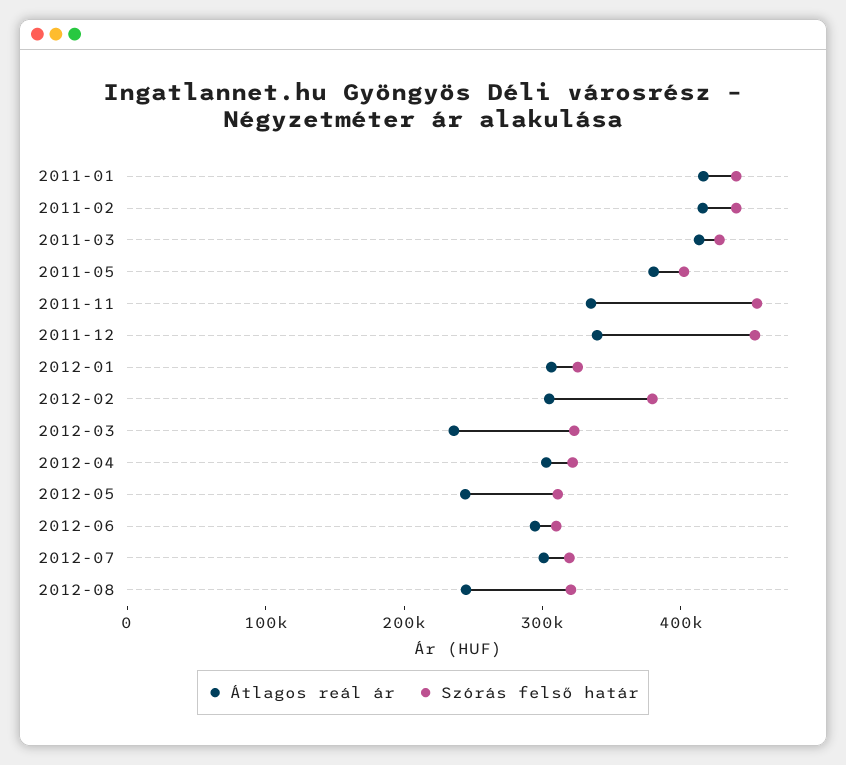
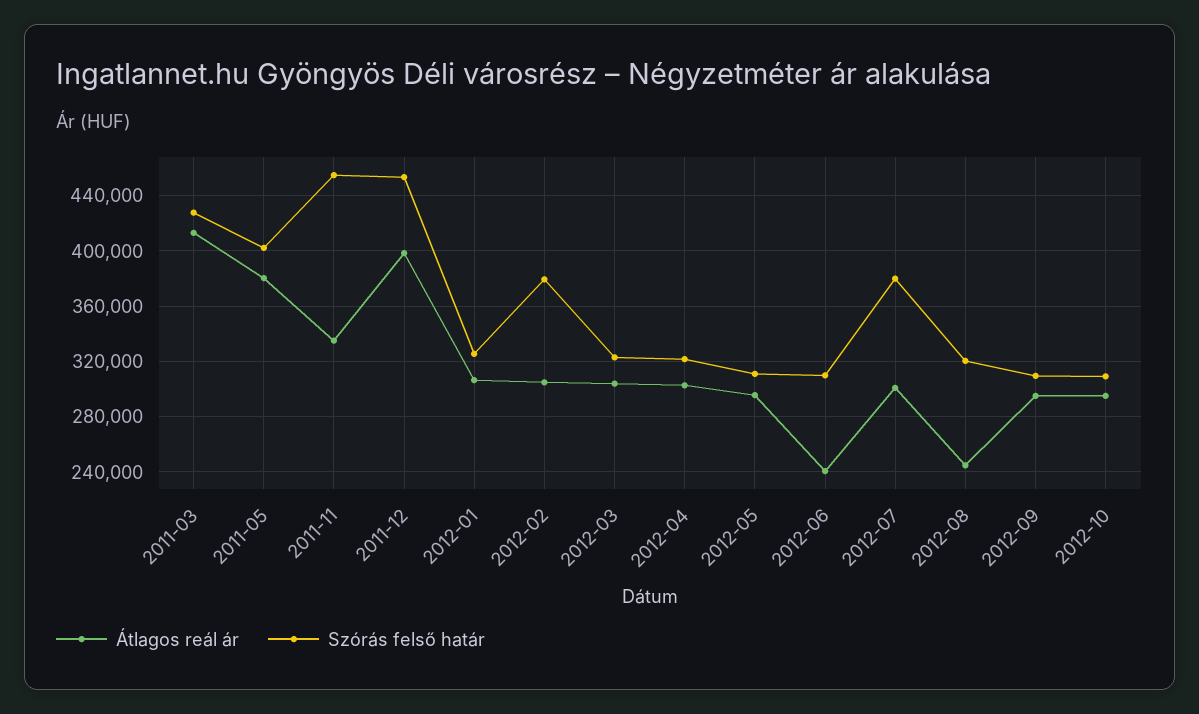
Átlagos reál ár, 2011-01: 420000 -> none
Szórás felső határ, 2011-01: 440000 -> none
Átlagos reál ár, 2011-02: 420000 -> none
Szórás felső határ, 2011-02: 440000 -> none
Átlagos reál ár, 2011-12: 340000 -> 400000
Átlagos reál ár, 2012-03: 240000 -> 305000
Átlagos reál ár, 2012-05: 240000 -> 295000
Átlagos reál ár, 2012-06: 300000 -> 240000
Szórás felső határ, 2012-07: 320000 -> 380000
Átlagos reál ár, 2012-09: none -> 295000
Szórás felső határ, 2012-09: none -> 310000
Átlagos reál ár, 2012-10: none -> 295000
Szórás felső határ, 2012-10: none -> 310000

